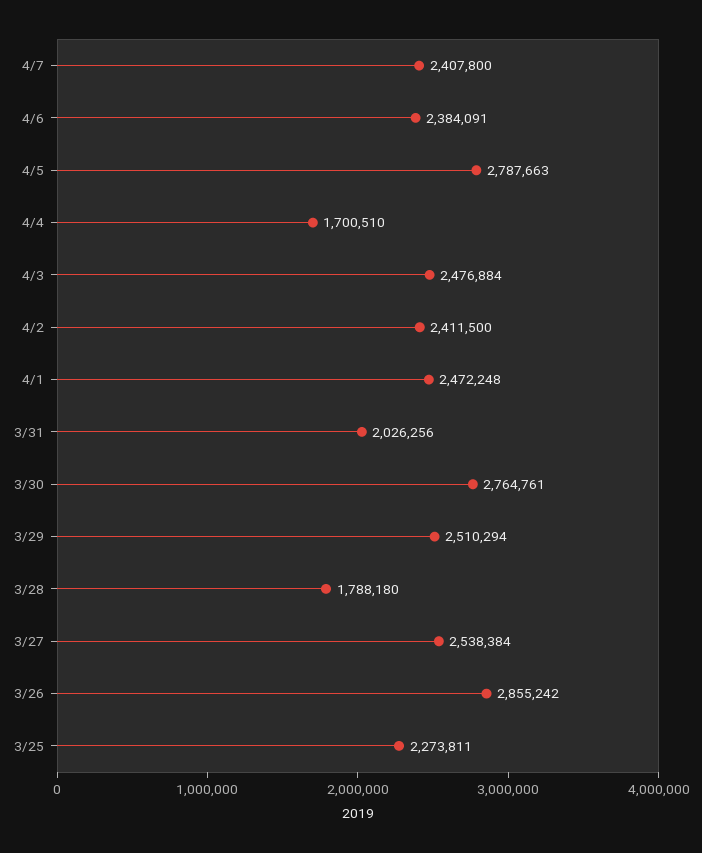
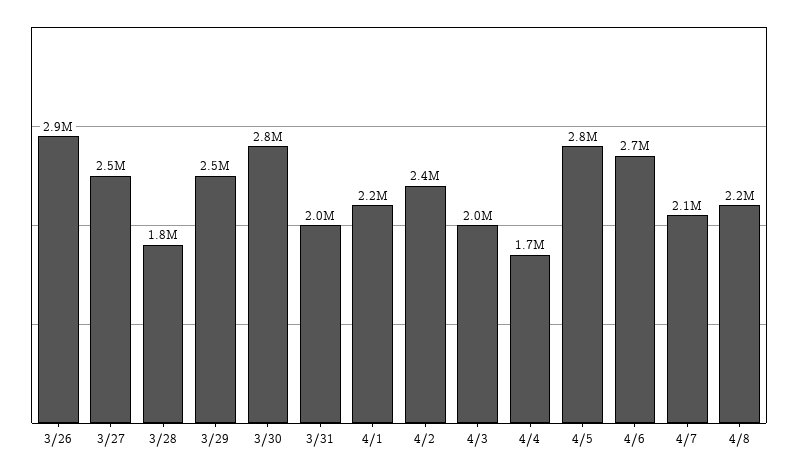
4/7: 2407800 -> 2100000
4/6: 2384091 -> 2700000
4/3: 2476884 -> 2000000
4/1: 2472248 -> 2200000
3/25: 2273811 -> none
4/8: none -> 2200000

